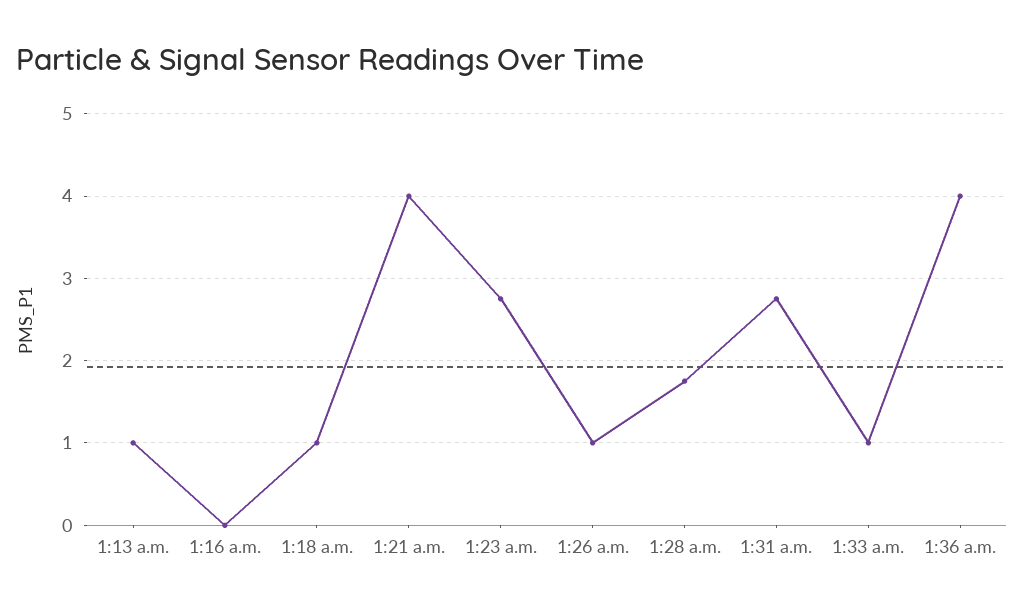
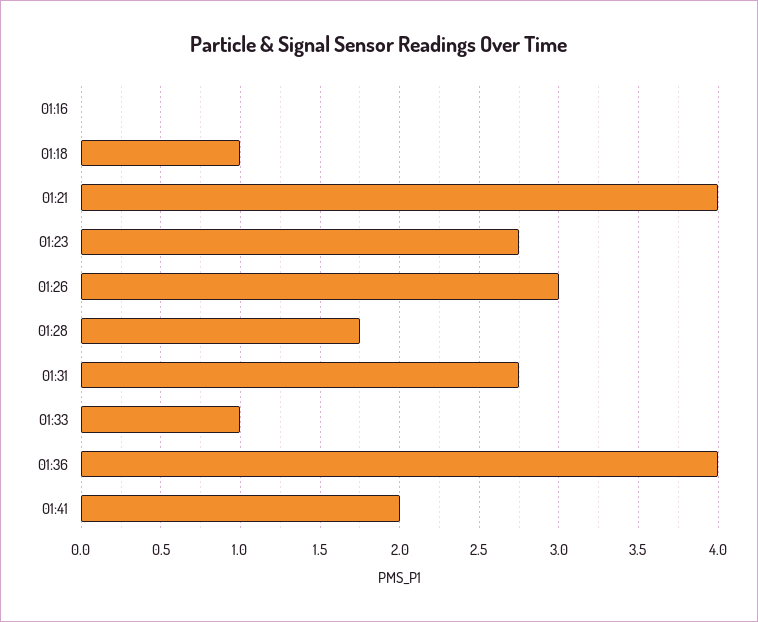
1:13 a.m.: 1 -> none
1:26 a.m.: 1 -> 3
01:41: none -> 2

